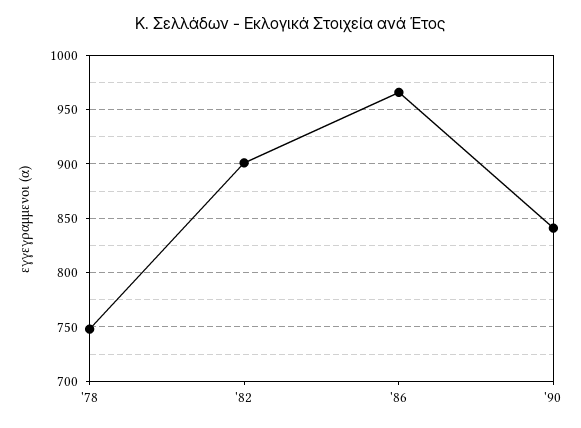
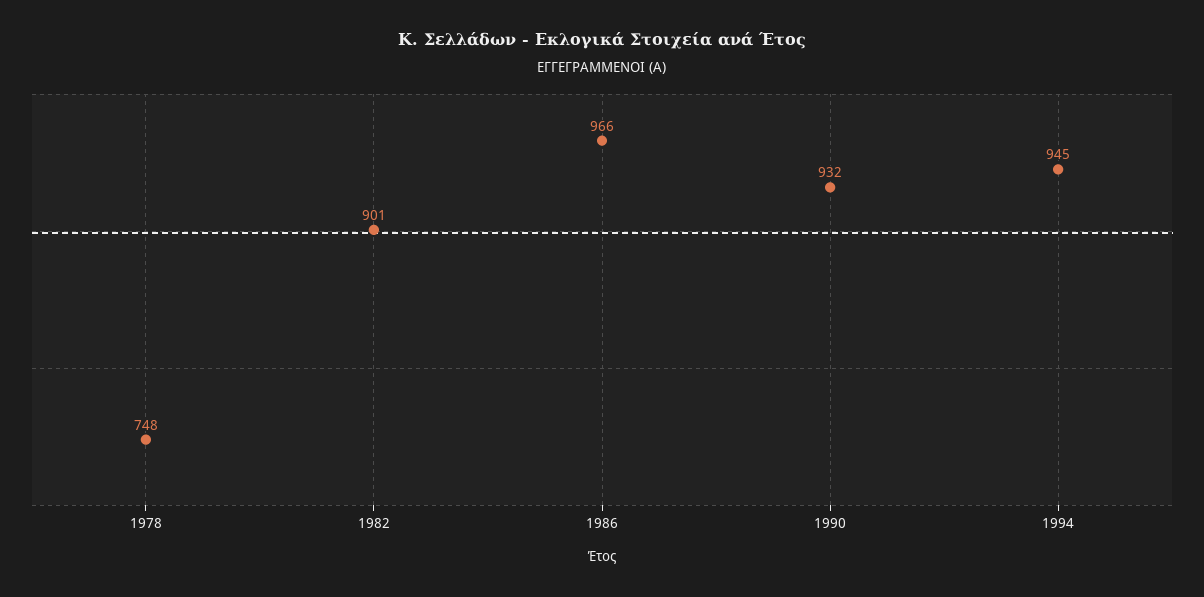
'90: 840 -> 932
1994: none -> 945

